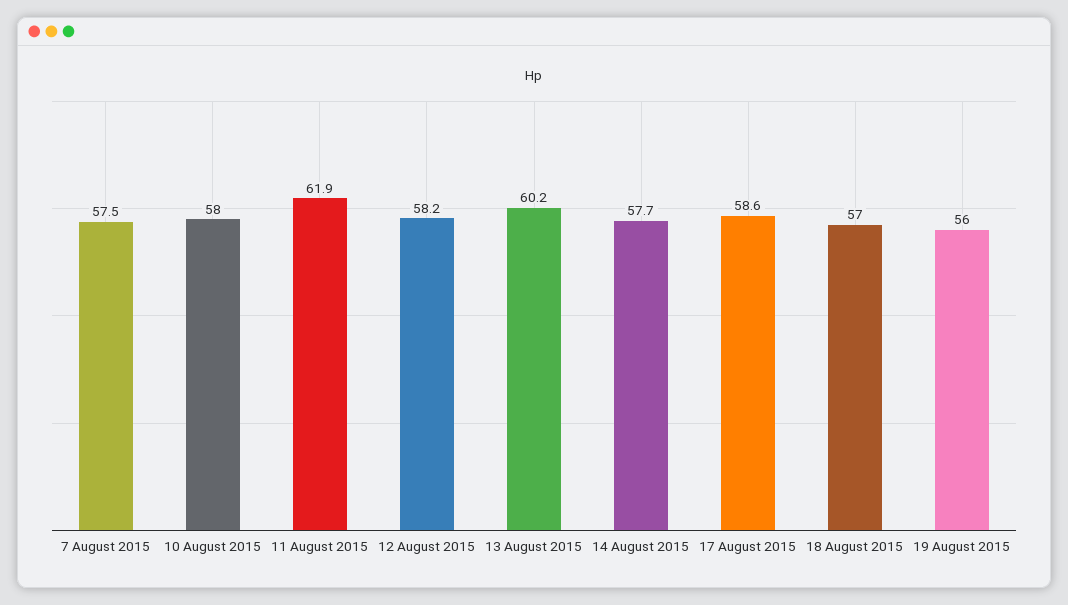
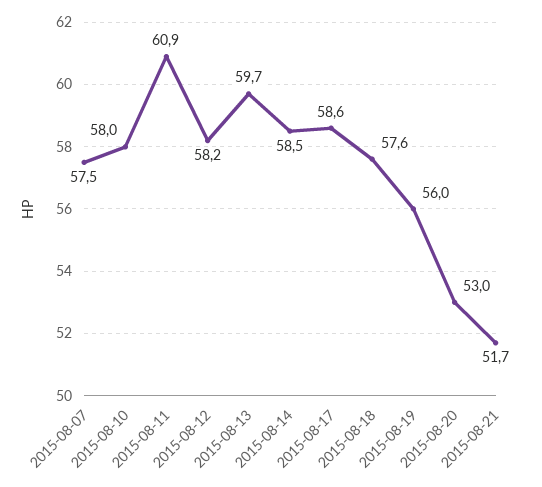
11 August 2015: 61.9 -> 60.9
13 August 2015: 60.2 -> 59.7
14 August 2015: 57.7 -> 58.5
18 August 2015: 57 -> 57.6
2015-08-20: none -> 53
2015-08-21: none -> 51.7

